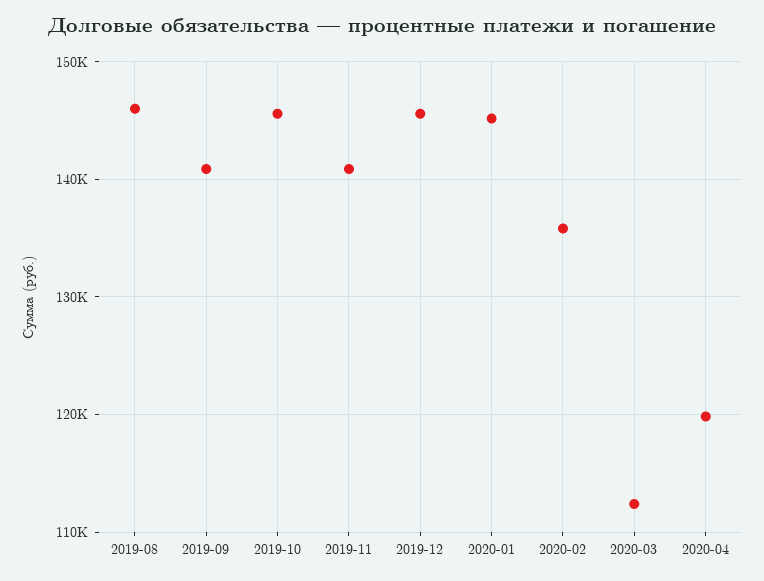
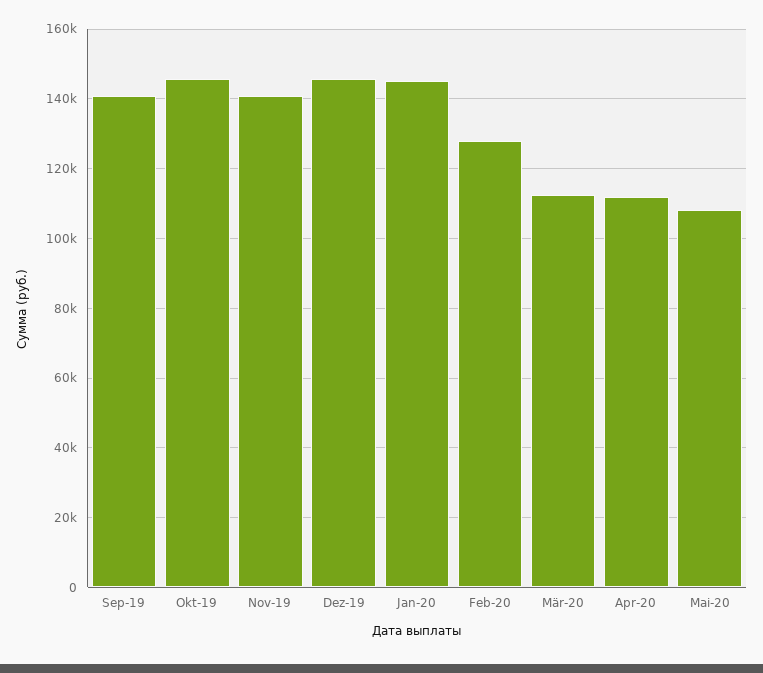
2019-08: 146000 -> none
2020-02: 136000 -> 128000
2020-04: 120000 -> 112000
Mai-20: none -> 108000

